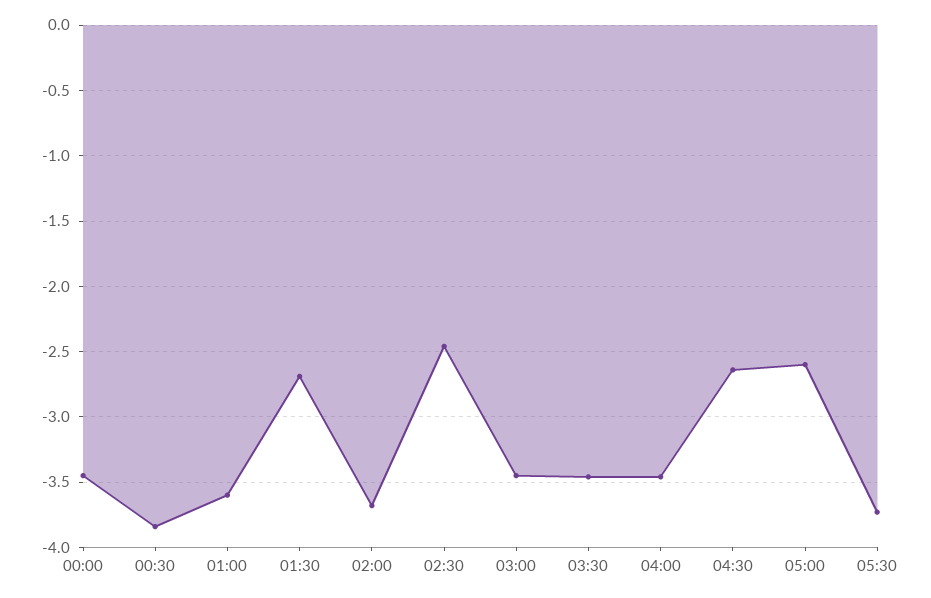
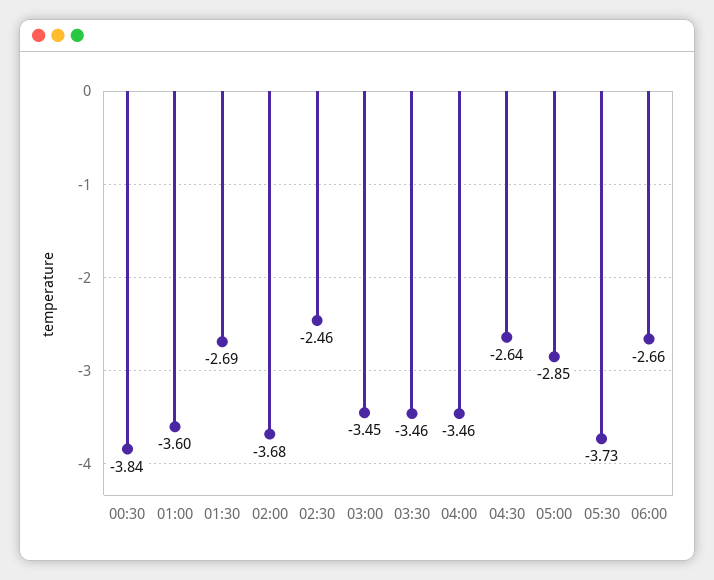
00:00: -3.45 -> none
05:00: -2.6 -> -2.85
06:00: none -> -2.66

